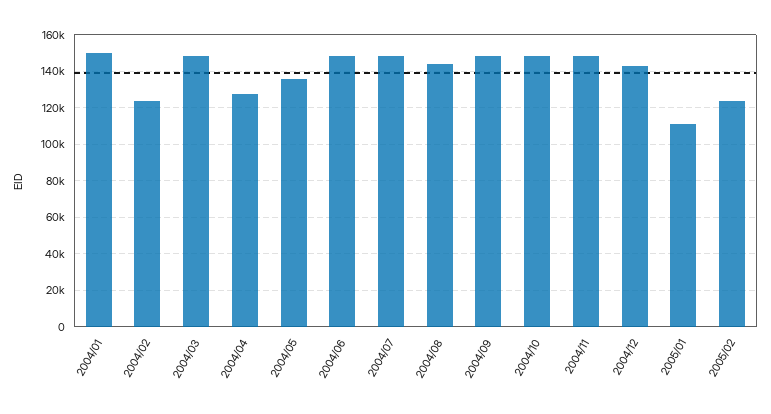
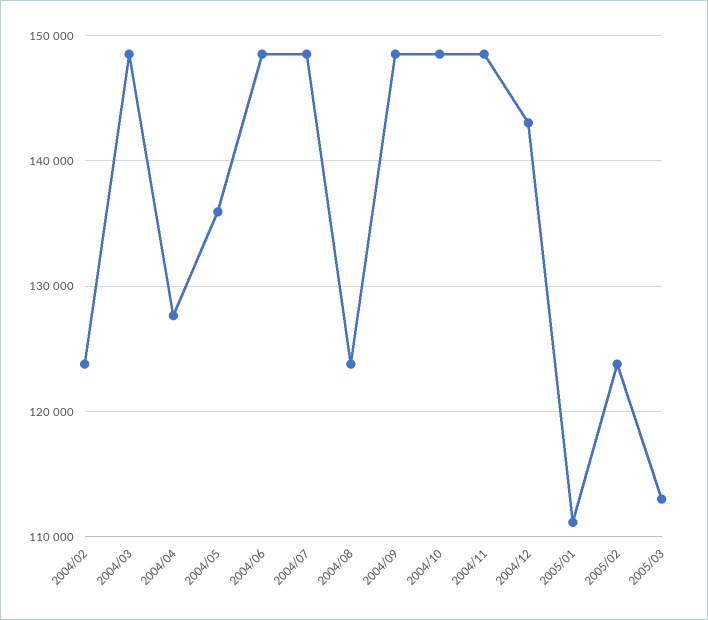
2004/01: 150000 -> none
2004/08: 145000 -> 124000
2005/03: none -> 113000

